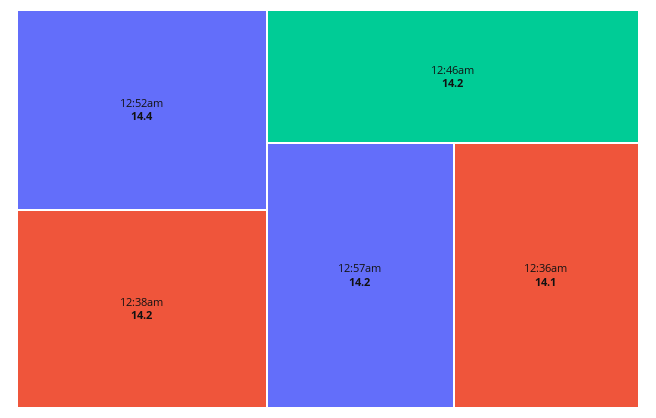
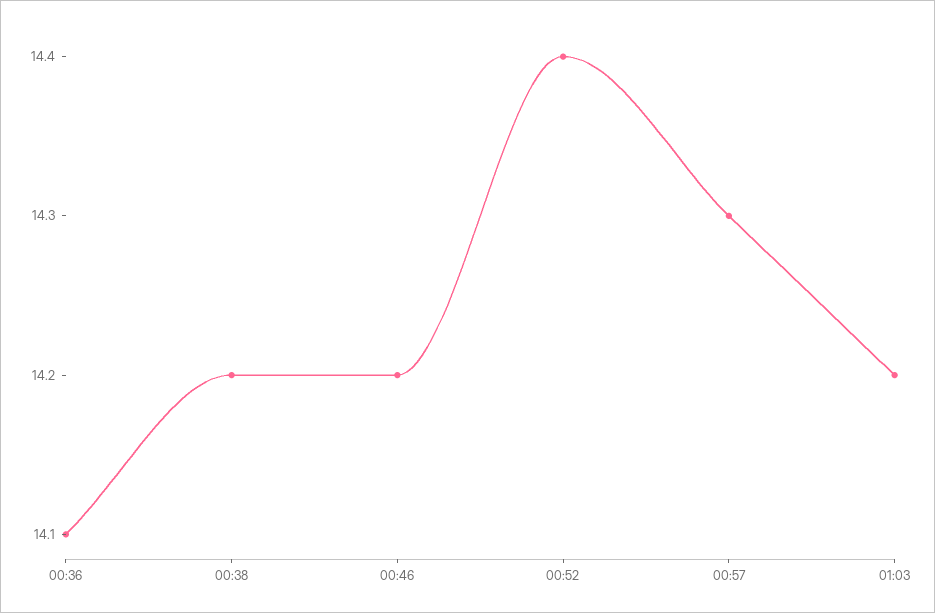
12:57am: 14.2 -> 14.3
01:03: none -> 14.2

